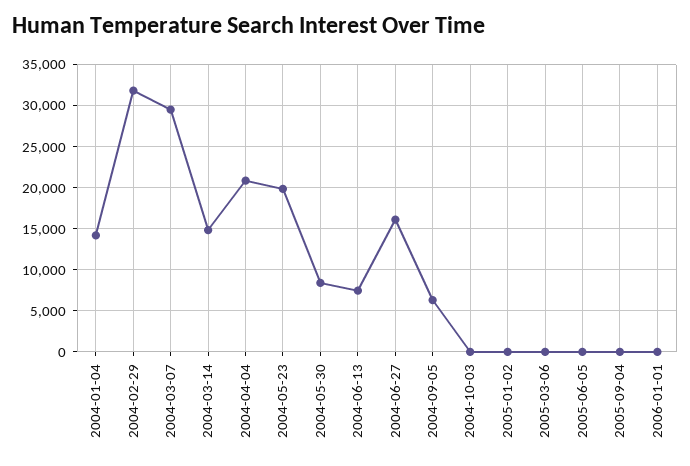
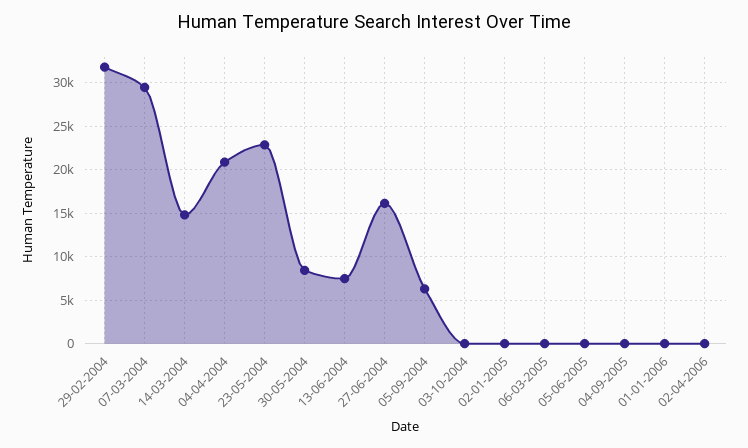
2004-01-04: 14000 -> none
2004-05-23: 20000 -> 23000
02-04-2006: none -> 0

